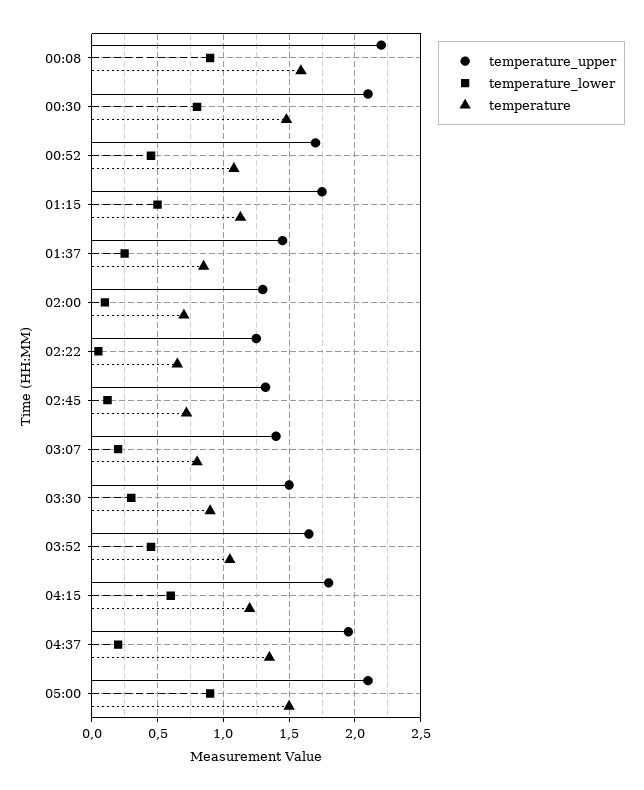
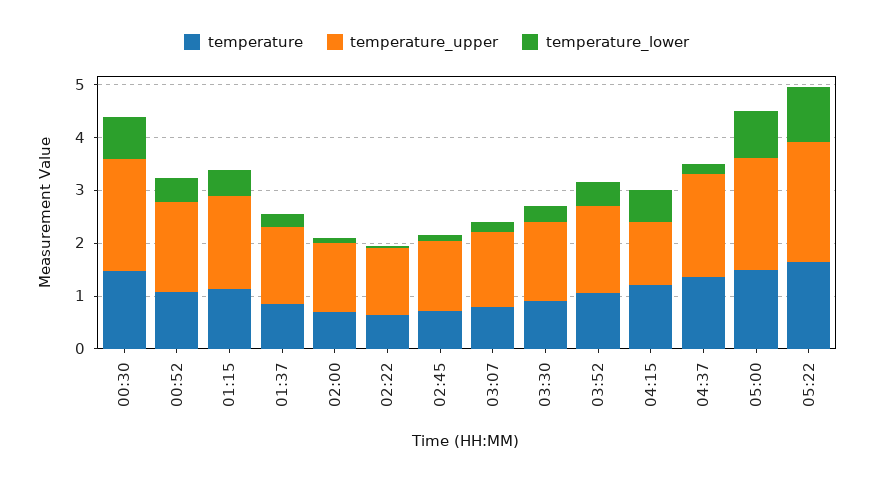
temperature_upper, 00:08: 2.2 -> none
temperature_lower, 00:08: 0.9 -> none
temperature, 00:08: 1.6 -> none
temperature_upper, 04:15: 1.8 -> 1.2
temperature, 05:22: none -> 1.6
temperature_upper, 05:22: none -> 2.2
temperature_lower, 05:22: none -> 1

